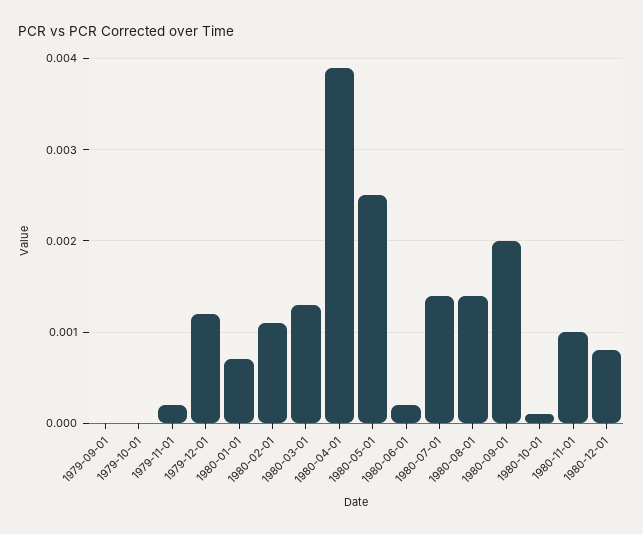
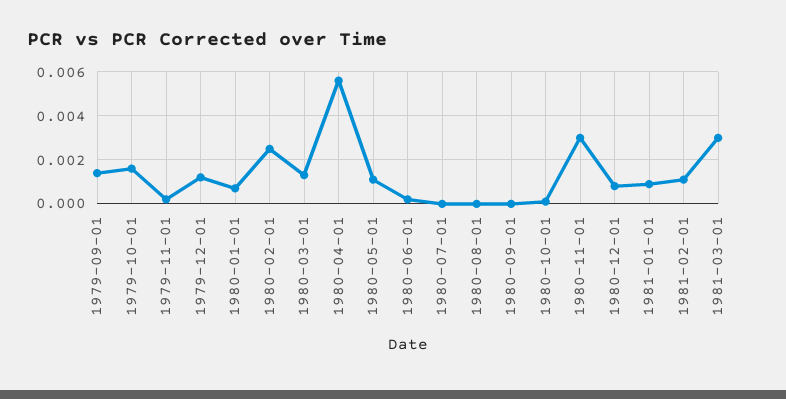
1979-09-01: 0 -> 0.0015
1979-10-01: 0 -> 0.0015
1980-02-01: 0.0011 -> 0.0025
1980-04-01: 0.0039 -> 0.0055
1980-05-01: 0.0025 -> 0.001
1980-07-01: 0.0014 -> 0
1980-08-01: 0.0014 -> 0
1980-09-01: 0.002 -> 0
1980-11-01: 0.001 -> 0.003
1981-01-01: none -> 0.001
1981-02-01: none -> 0.001
1981-03-01: none -> 0.003

